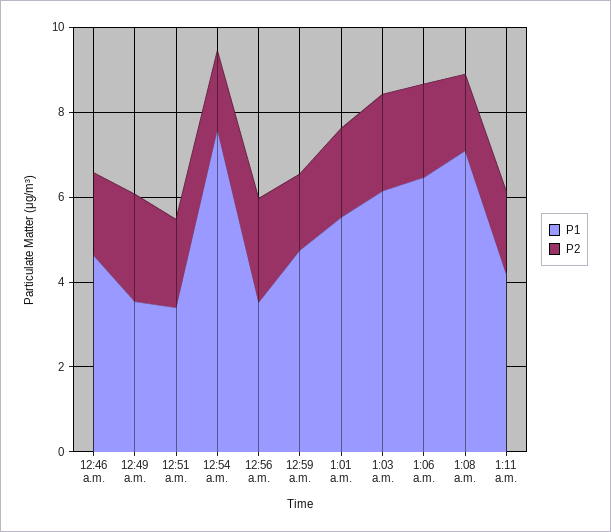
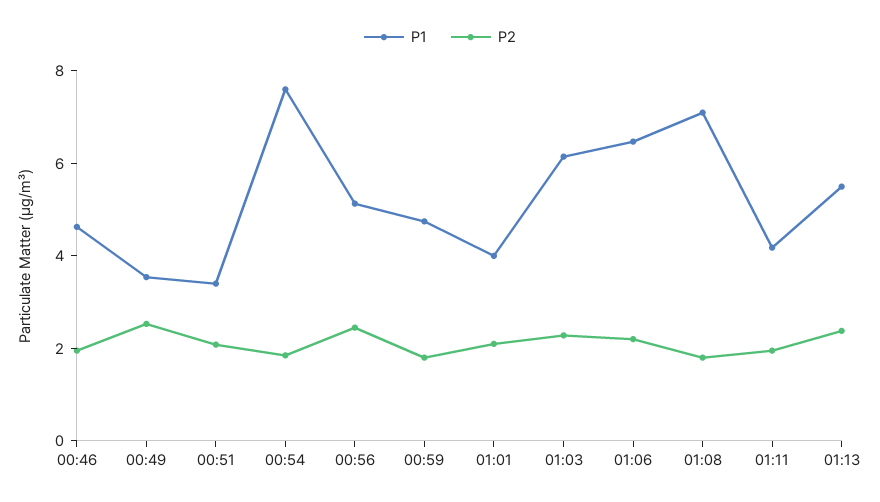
P1, 12:56 a.m.: 3.5 -> 5
P1, 1:01 a.m.: 5.5 -> 4
P1, 01:13: none -> 5.5
P2, 01:13: none -> 2.5

